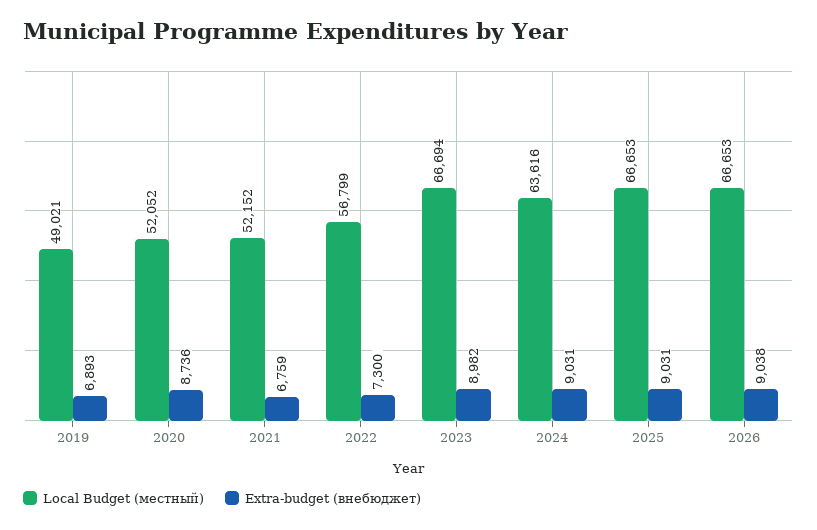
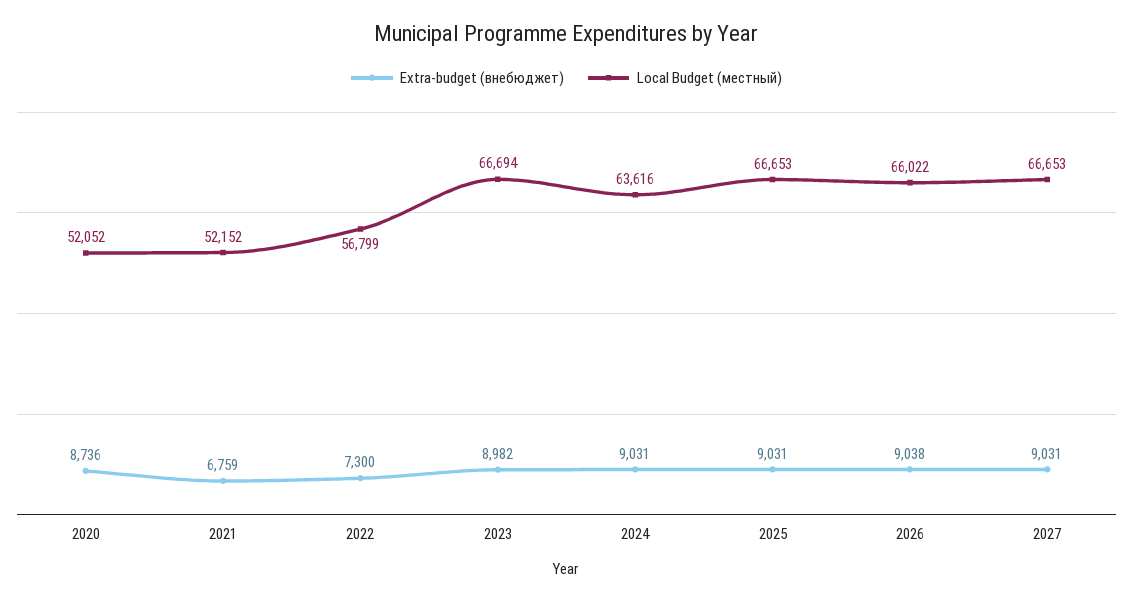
Local Budget (местный), 2019: 49021 -> none
Extra-budget (внебюджет), 2019: 6893 -> none
Local Budget (местный), 2026: 66653 -> 66022
Extra-budget (внебюджет), 2027: none -> 9031
Local Budget (местный), 2027: none -> 66653

